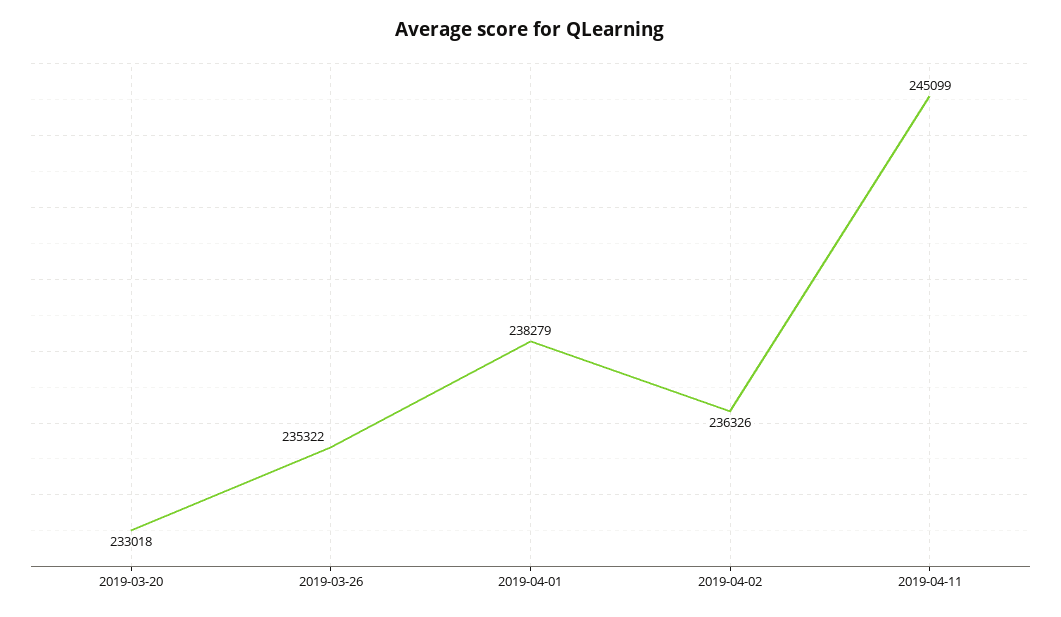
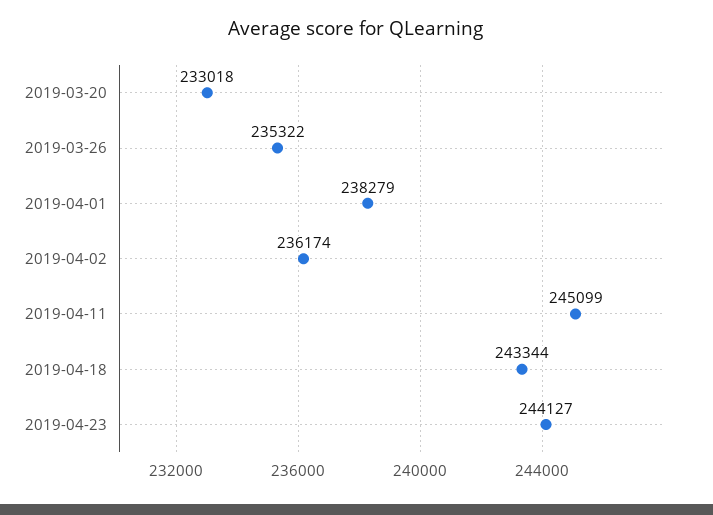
2019-04-02: 236326 -> 236174
2019-04-18: none -> 243344
2019-04-23: none -> 244127

